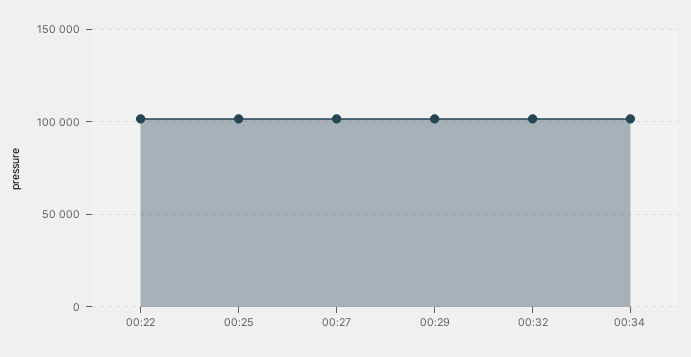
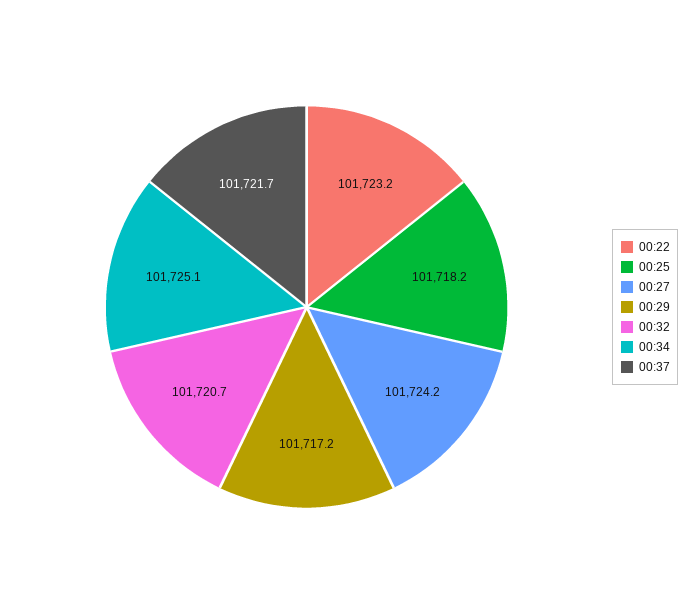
00:37: none -> 101721.7

